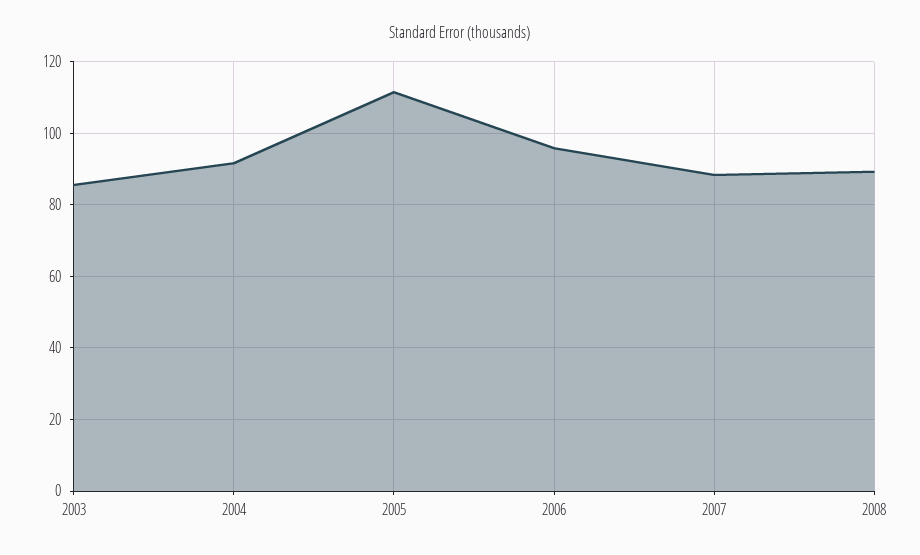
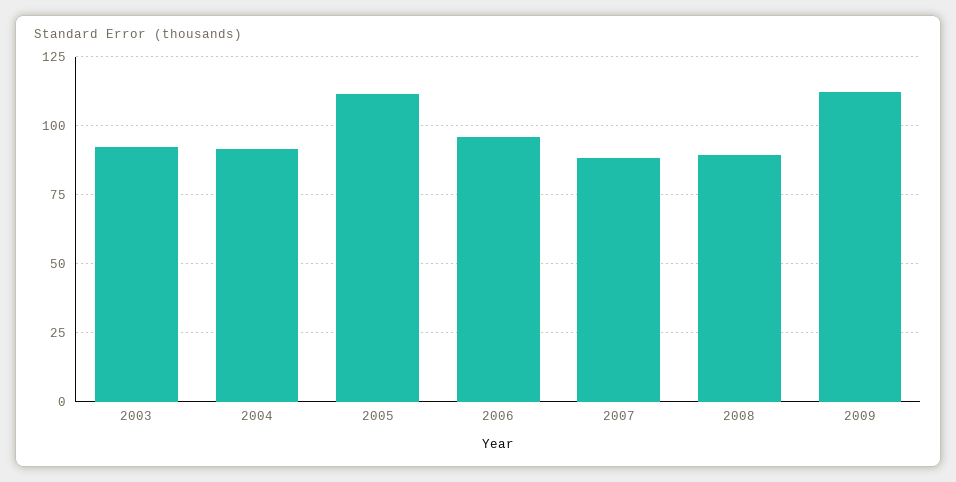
2003: 86 -> 92.5
2009: none -> 112.5

